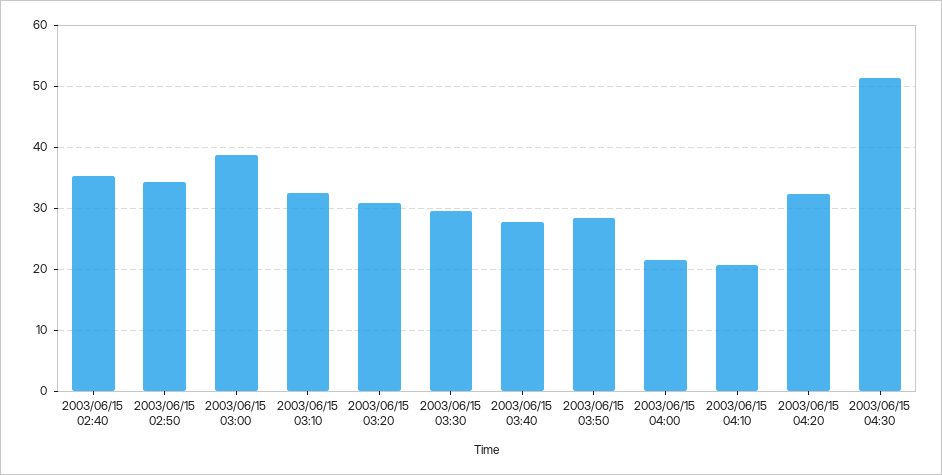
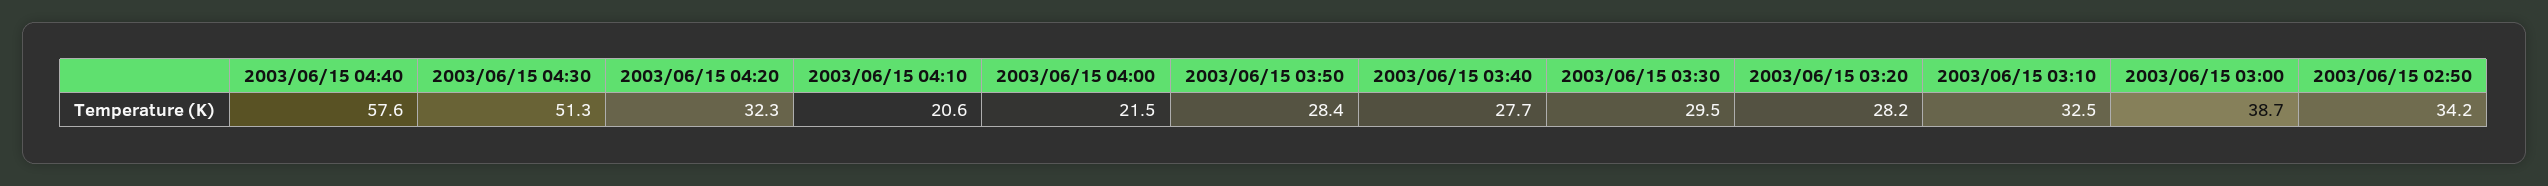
2003/06/15 02:40: 35 -> none
2003/06/15 03:20: 31 -> 28.2
2003/06/15 04:40: none -> 57.6

